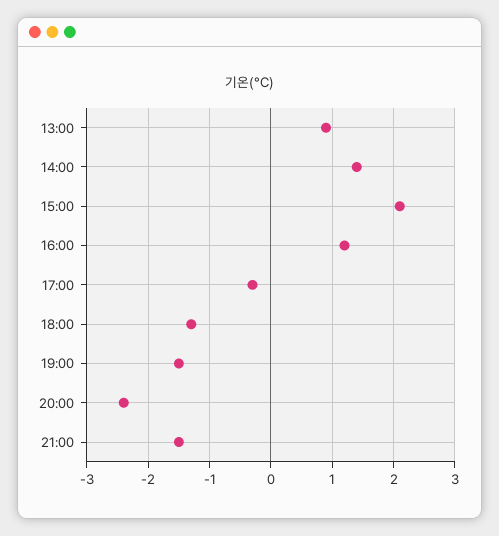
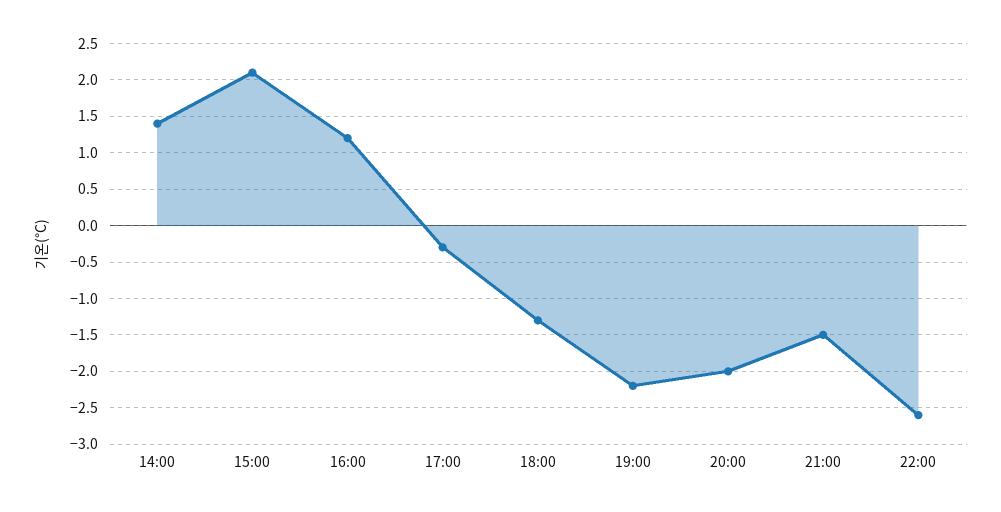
13:00: 0.9 -> none
19:00: -1.5 -> -2.2
20:00: -2.4 -> -2
22:00: none -> -2.6

